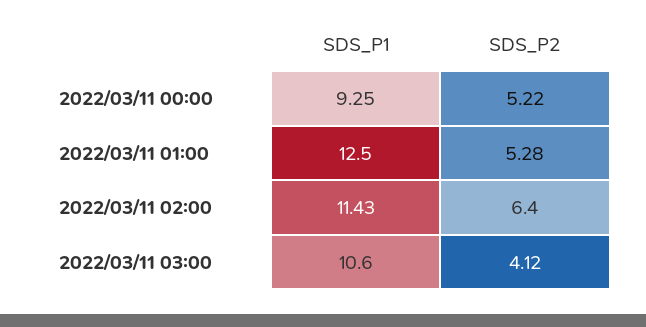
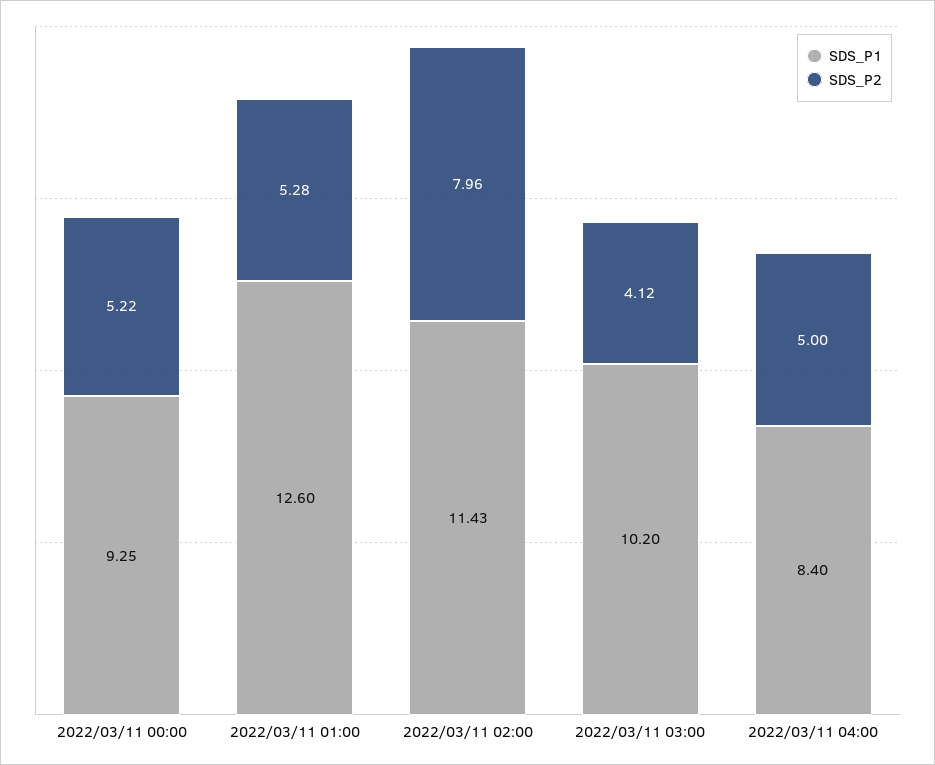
SDS_P1, 2022/03/11 01:00: 12.5 -> 12.6
SDS_P2, 2022/03/11 02:00: 6.4 -> 7.96
SDS_P1, 2022/03/11 03:00: 10.6 -> 10.2
SDS_P1, 2022/03/11 04:00: none -> 8.4
SDS_P2, 2022/03/11 04:00: none -> 5

